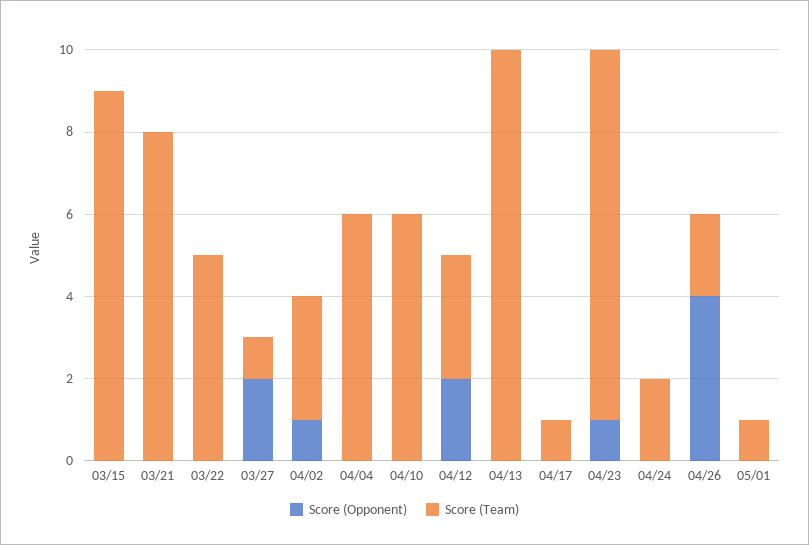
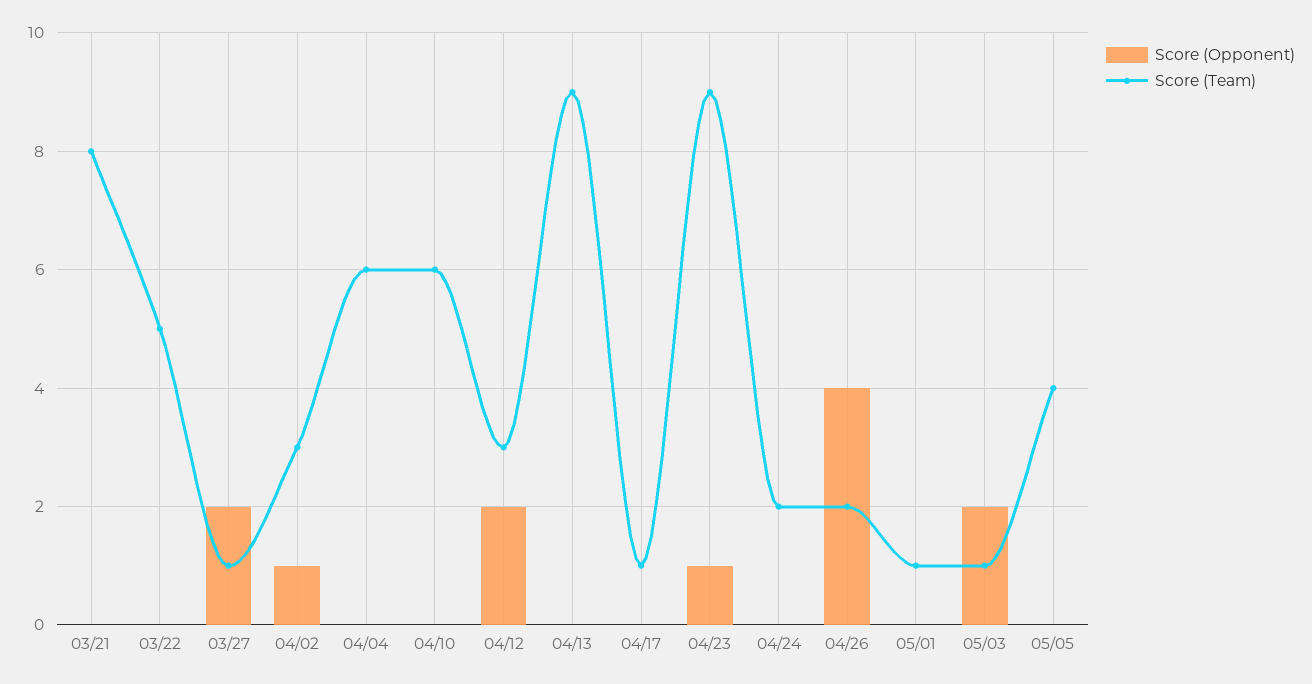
Score (Opponent), 03/15: 0 -> none
Score (Team), 03/15: 9 -> none
Score (Team), 04/13: 10 -> 9
Score (Opponent), 05/03: none -> 2
Score (Team), 05/03: none -> 1
Score (Opponent), 05/05: none -> 0
Score (Team), 05/05: none -> 4

